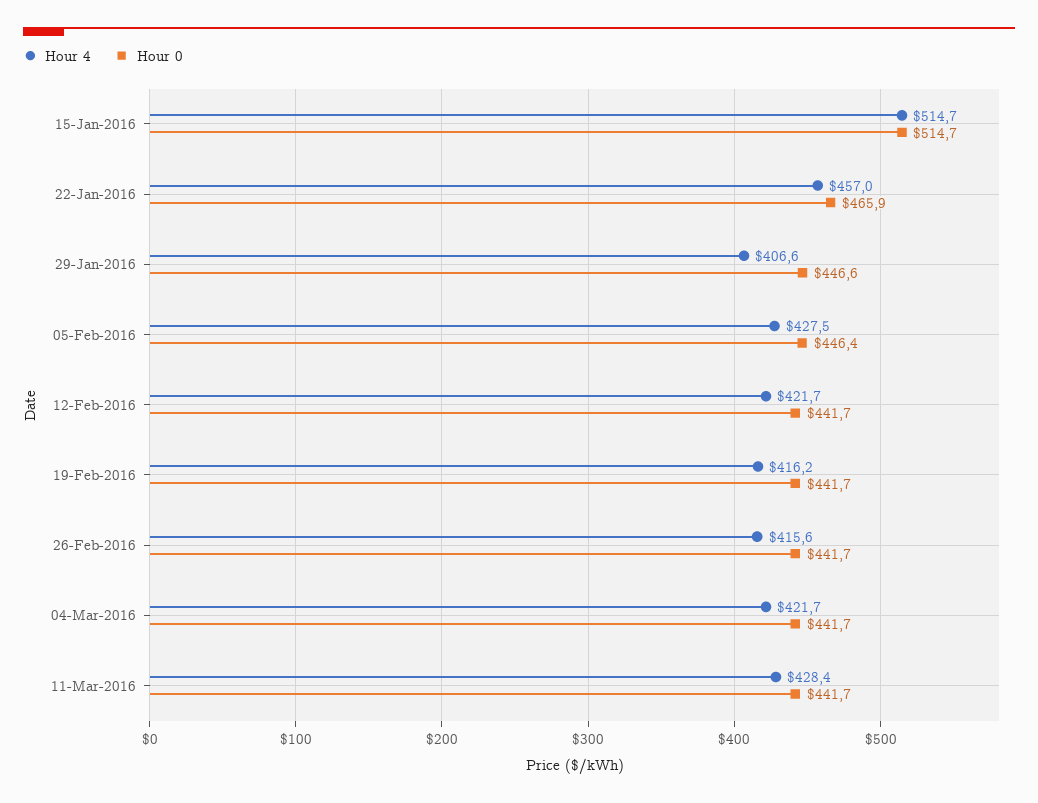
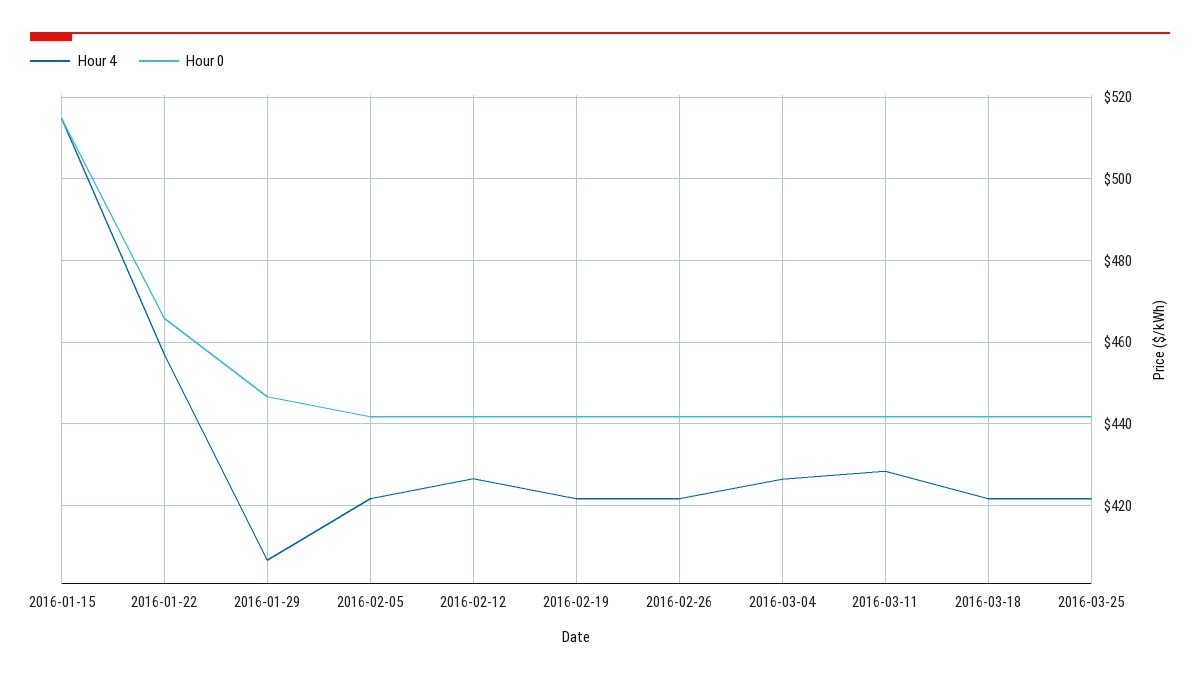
Hour 4, 05-Feb-2016: 427.5 -> 422
Hour 0, 05-Feb-2016: 446.4 -> 442
Hour 4, 12-Feb-2016: 421.7 -> 426
Hour 4, 19-Feb-2016: 416.2 -> 422
Hour 4, 26-Feb-2016: 415.6 -> 422
Hour 4, 04-Mar-2016: 421.7 -> 426
Hour 4, 2016-03-18: none -> 422
Hour 0, 2016-03-18: none -> 442
Hour 4, 2016-03-25: none -> 422
Hour 0, 2016-03-25: none -> 442

